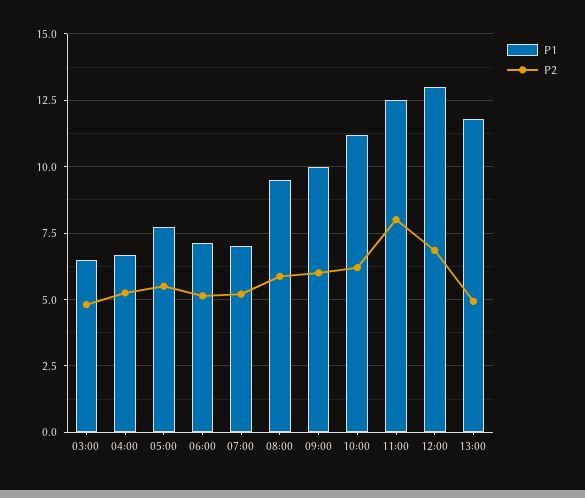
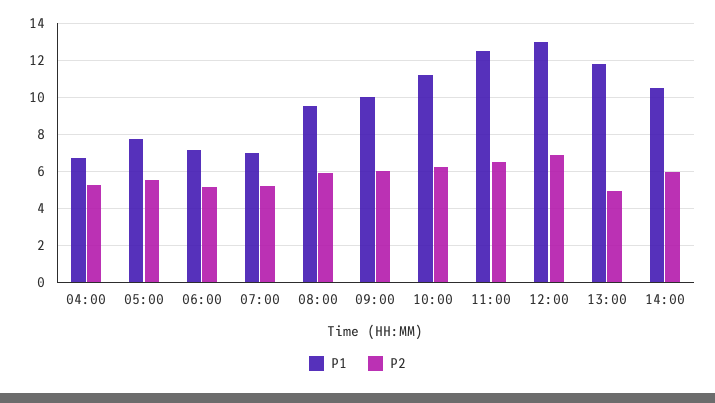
P1, 03:00: 6.5 -> none
P2, 03:00: 4.75 -> none
P2, 11:00: 8 -> 6.5
P1, 14:00: none -> 10.5
P2, 14:00: none -> 6

